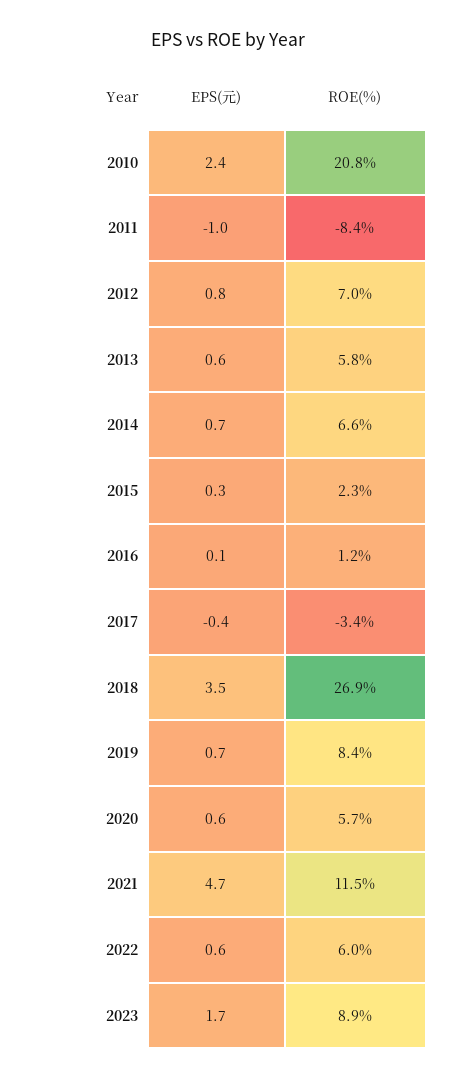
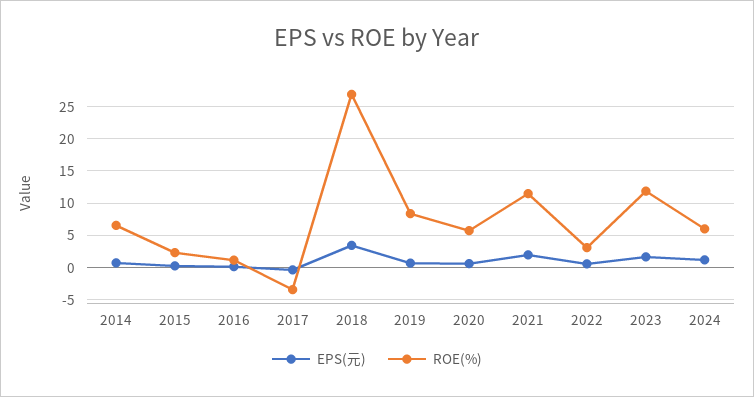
EPS(元), 2010: 2.4 -> none
ROE(%), 2010: 20.8 -> none
EPS(元), 2011: -1 -> none
ROE(%), 2011: -8.4 -> none
EPS(元), 2012: 0.8 -> none
ROE(%), 2012: 7 -> none
EPS(元), 2013: 0.6 -> none
ROE(%), 2013: 5.8 -> none
EPS(元), 2021: 4.7 -> 2
ROE(%), 2022: 6 -> 3
ROE(%), 2023: 8.9 -> 12
EPS(元), 2024: none -> 1
ROE(%), 2024: none -> 6

